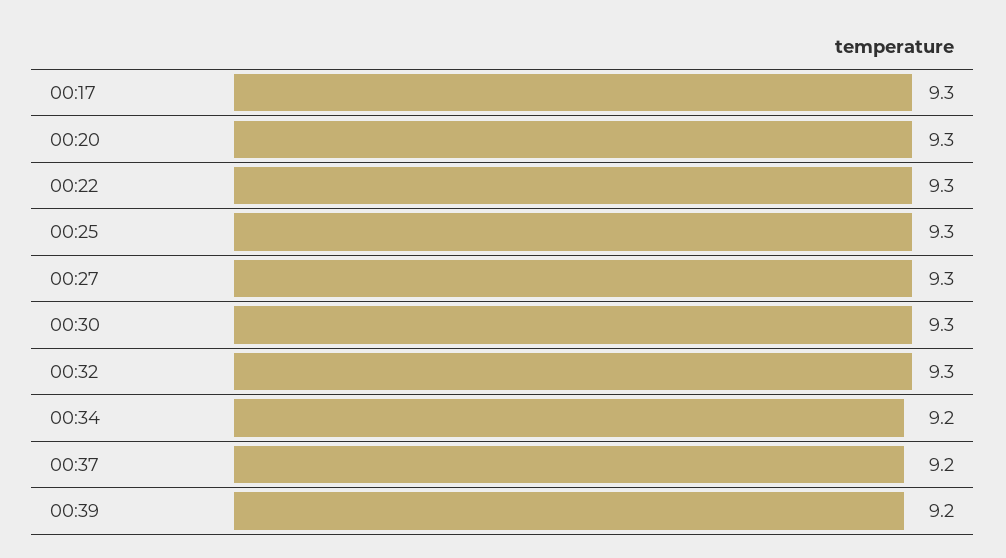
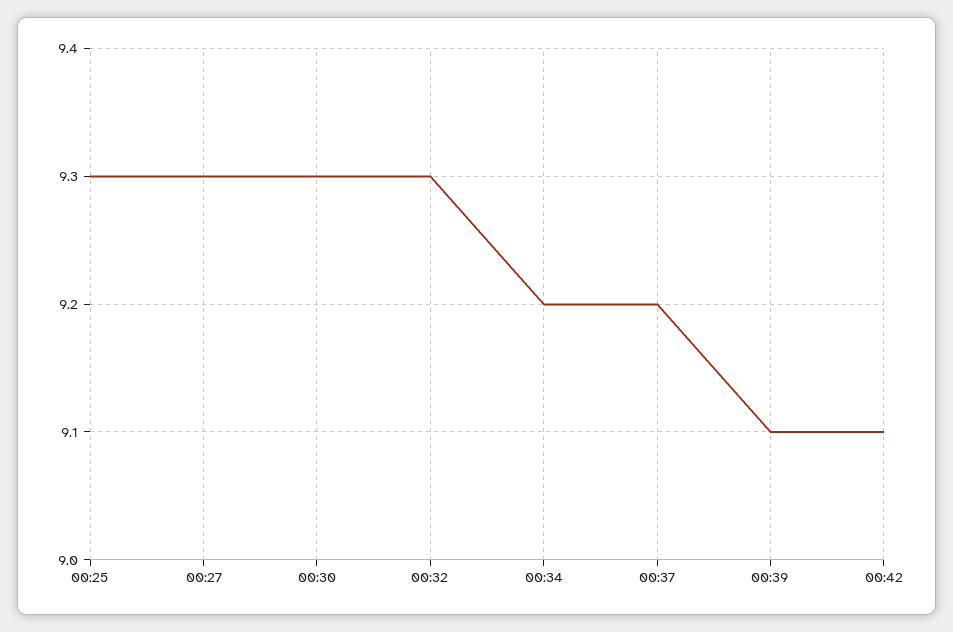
00:17: 9.3 -> none
00:20: 9.3 -> none
00:22: 9.3 -> none
00:39: 9.2 -> 9.1
00:42: none -> 9.1

